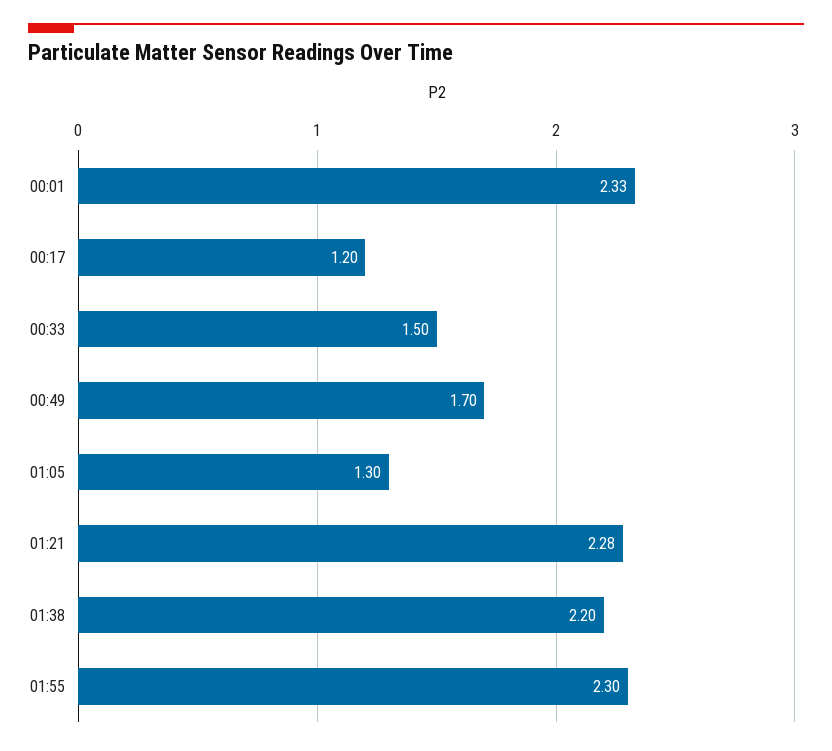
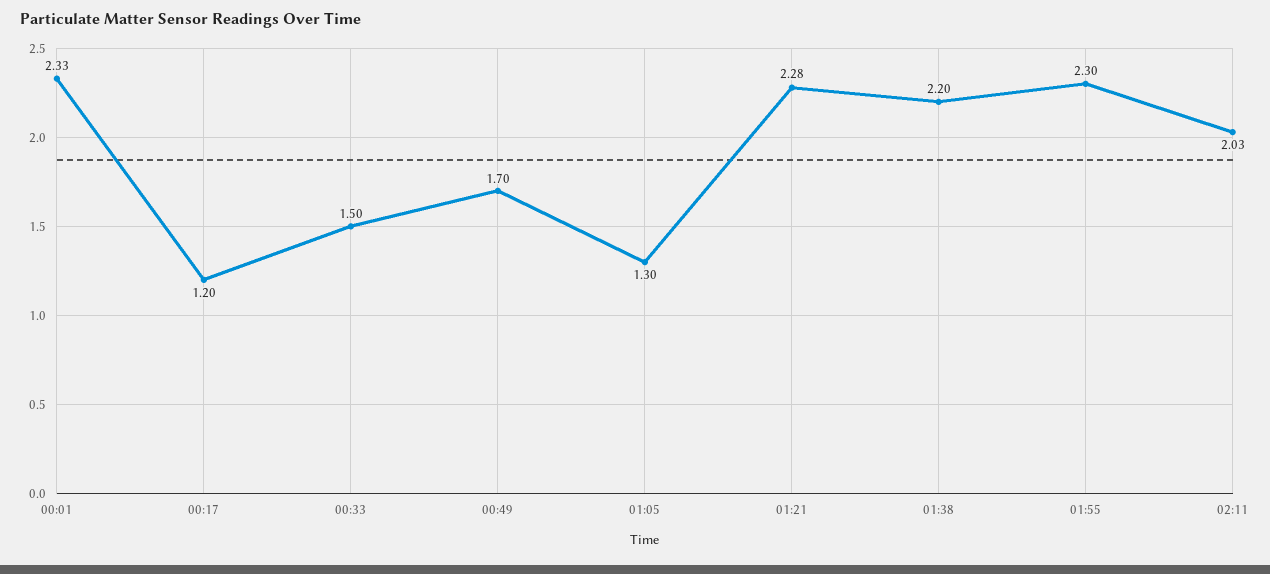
02:11: none -> 2.03

